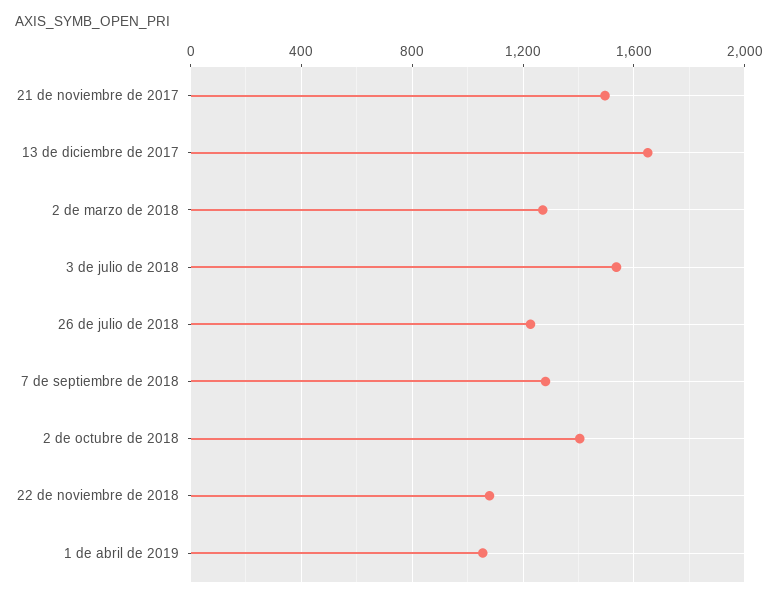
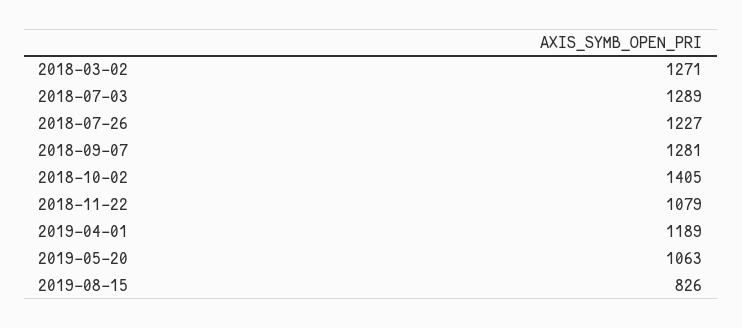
21 de noviembre de 2017: 1500 -> none
13 de diciembre de 2017: 1650 -> none
3 de julio de 2018: 1550 -> 1289
1 de abril de 2019: 1050 -> 1189
2019-05-20: none -> 1063
2019-08-15: none -> 826

